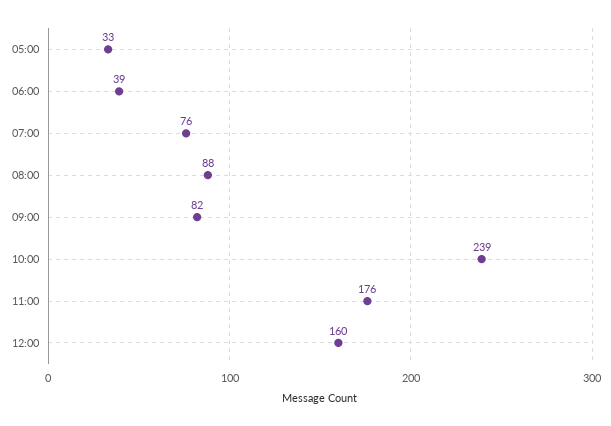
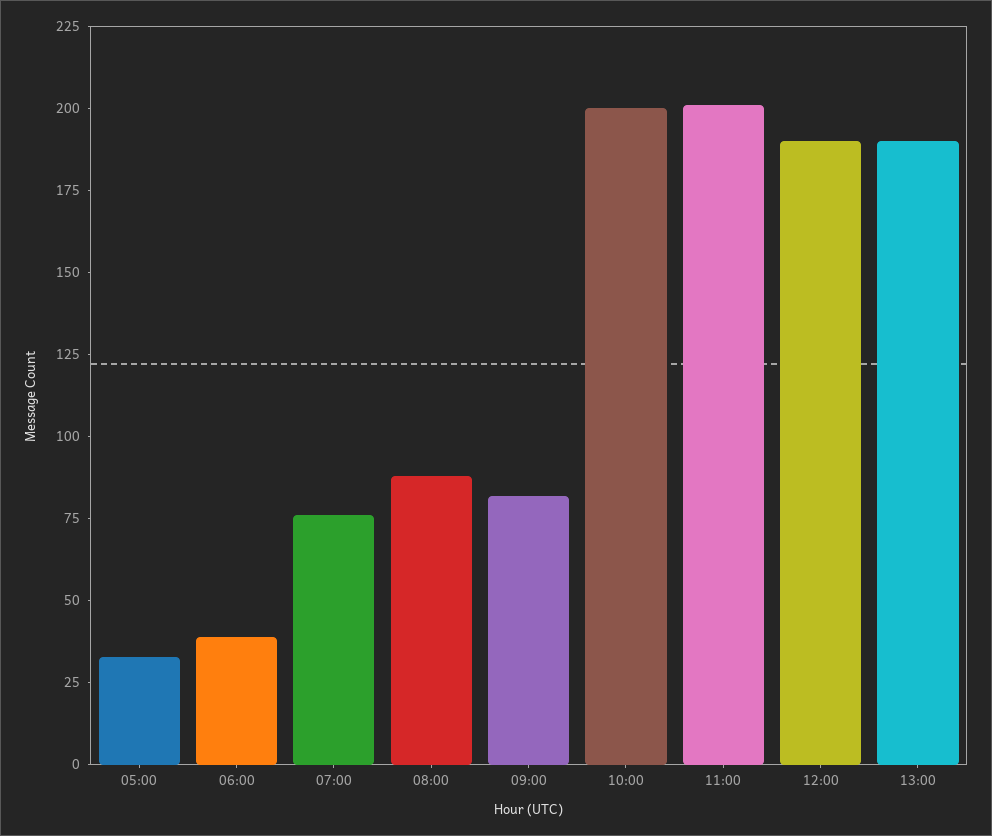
10:00: 239 -> 200
11:00: 176 -> 200
12:00: 160 -> 190
13:00: none -> 190

